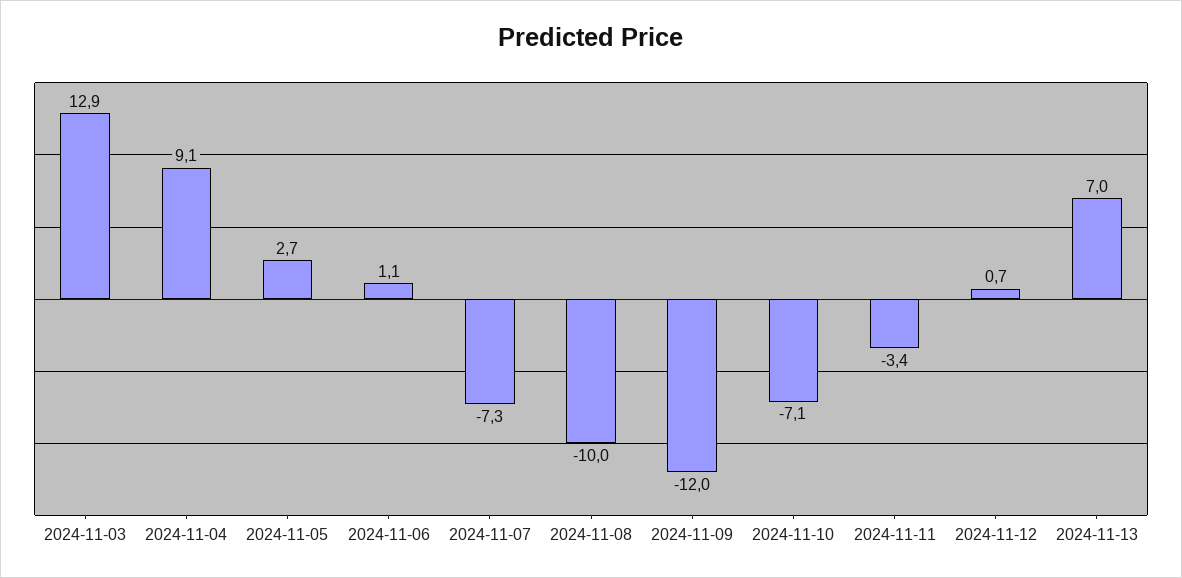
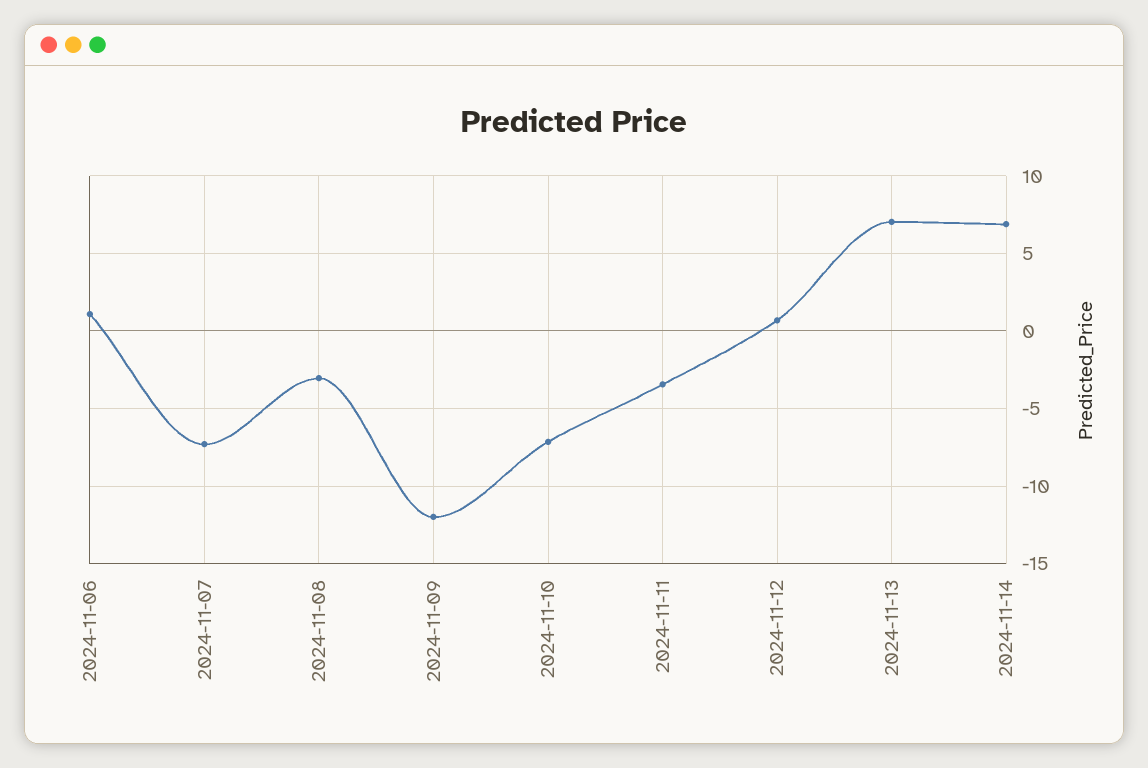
2024-11-03: 12.9 -> none
2024-11-04: 9.1 -> none
2024-11-05: 2.7 -> none
2024-11-08: -10 -> -3
2024-11-14: none -> 7

